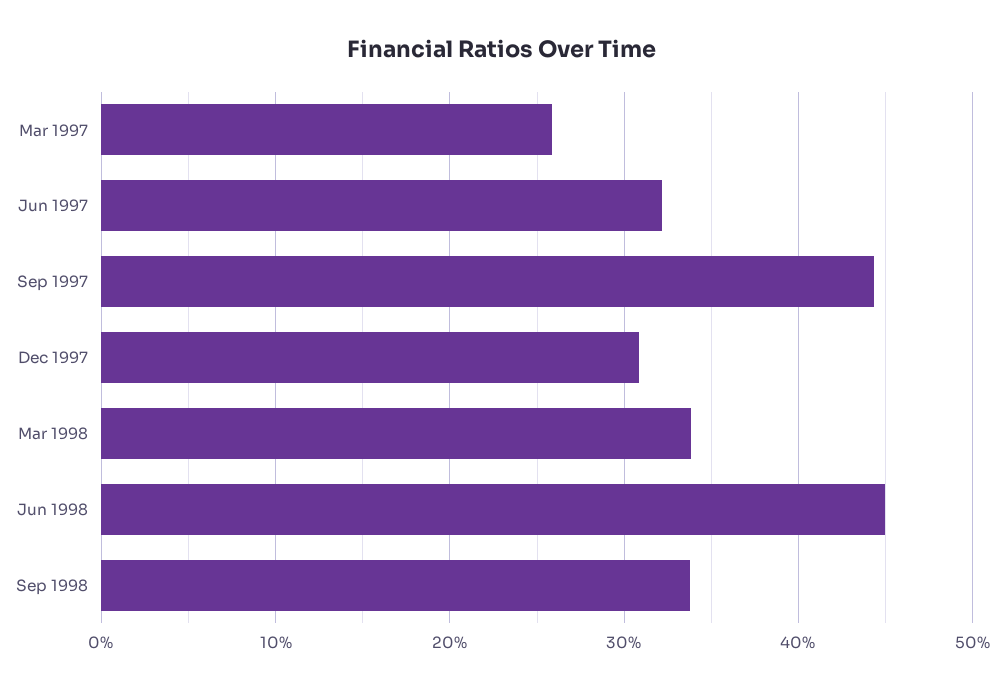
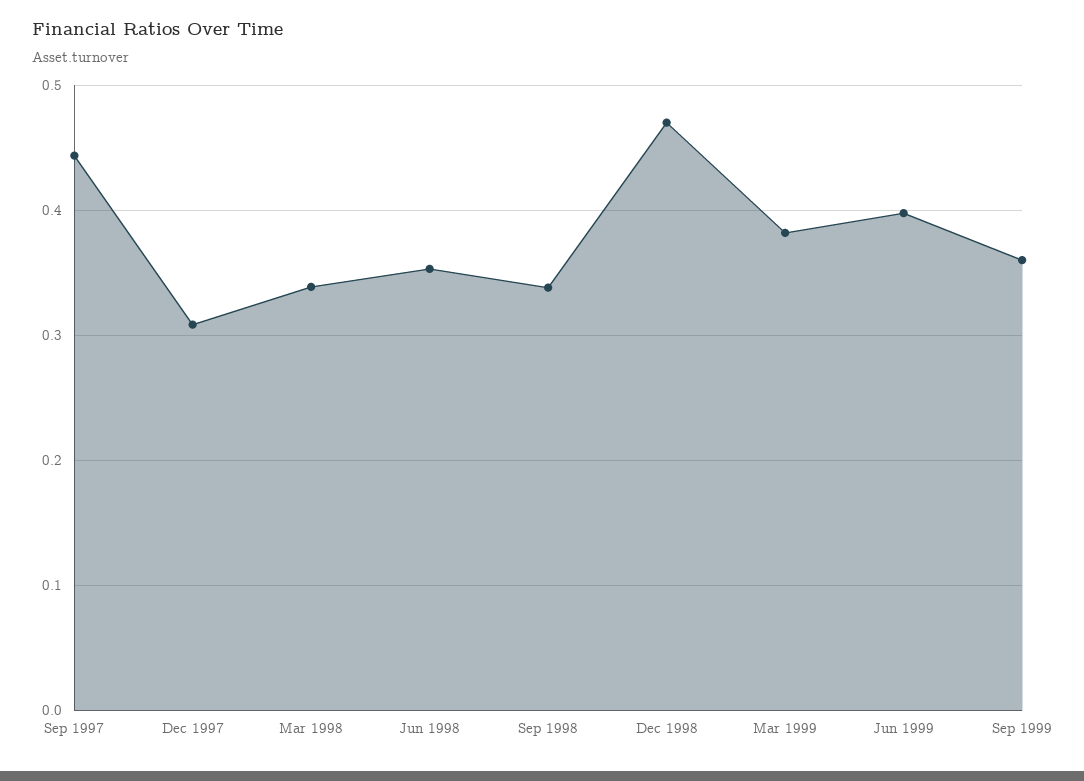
Mar 1997: 0.26 -> none
Jun 1997: 0.32 -> none
Jun 1998: 0.45 -> 0.35
Dec 1998: none -> 0.47
Mar 1999: none -> 0.38
Jun 1999: none -> 0.4
Sep 1999: none -> 0.36

